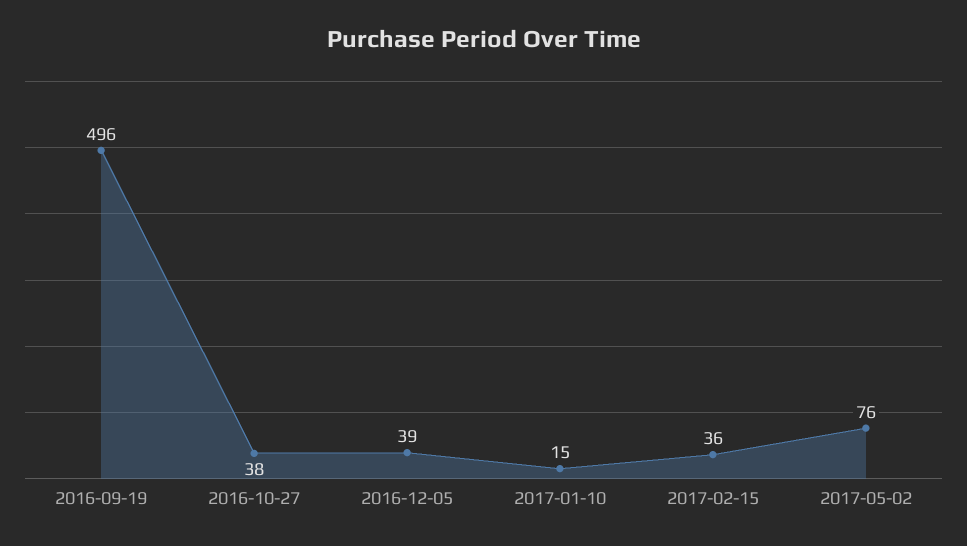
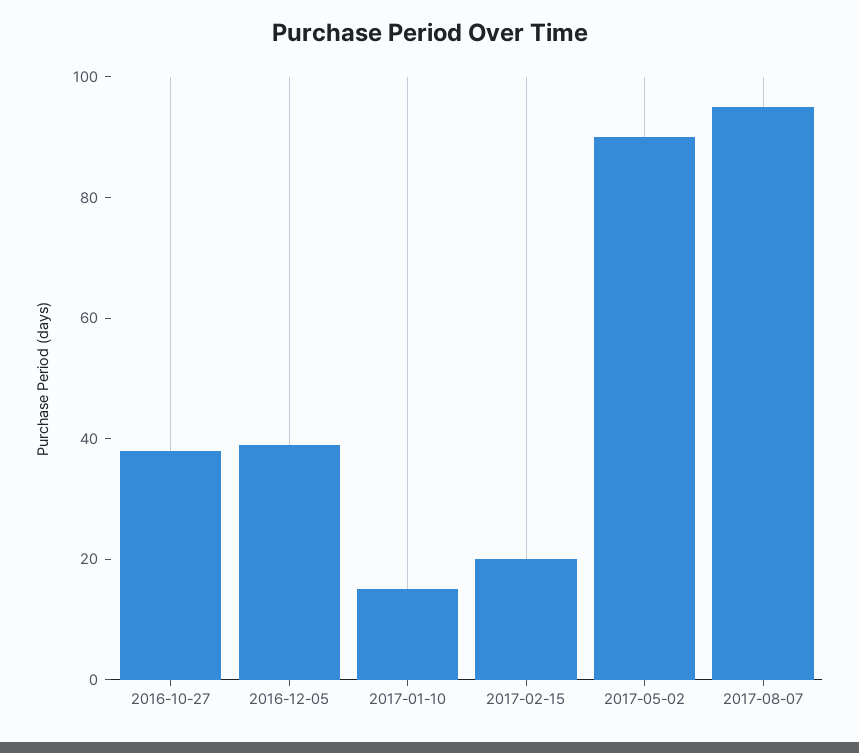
2016-09-19: 496 -> none
2017-02-15: 36 -> 20
2017-05-02: 76 -> 90
2017-08-07: none -> 95

